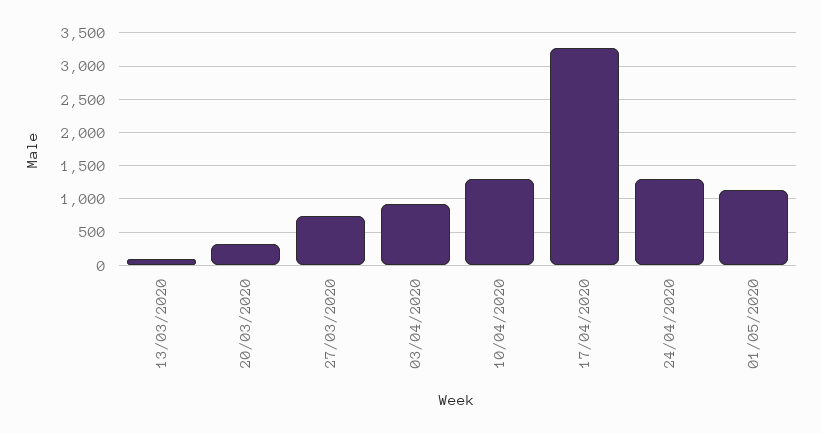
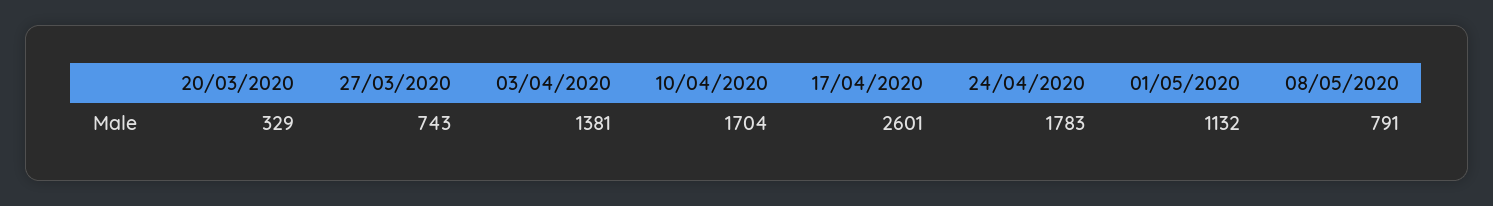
13/03/2020: 100 -> none
03/04/2020: 900 -> 1381
10/04/2020: 1300 -> 1704
17/04/2020: 3300 -> 2601
24/04/2020: 1300 -> 1783
08/05/2020: none -> 791

